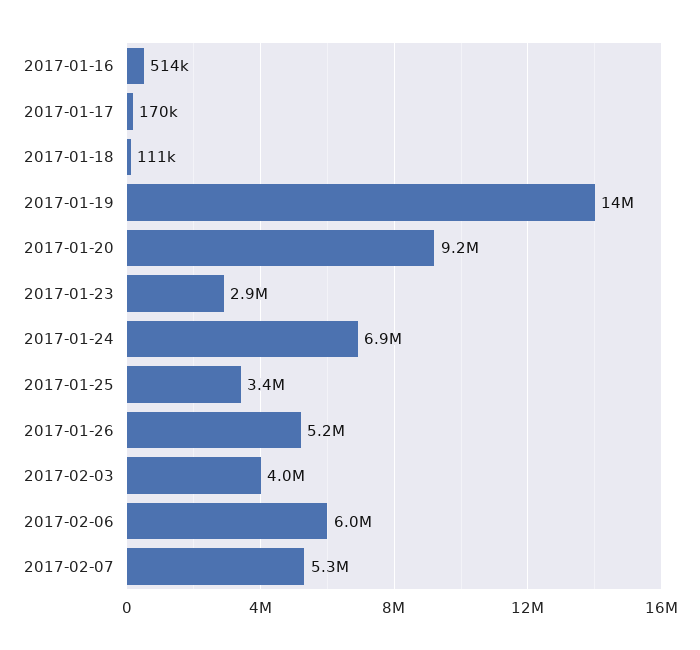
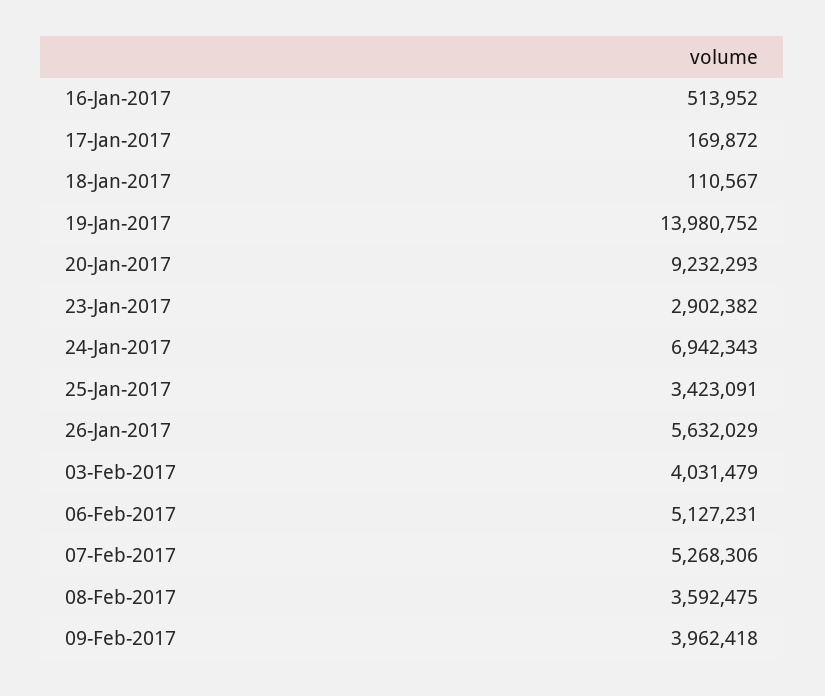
2017-01-26: 5200000 -> 5632029
2017-02-06: 6000000 -> 5127231
08-Feb-2017: none -> 3592475
09-Feb-2017: none -> 3962418

